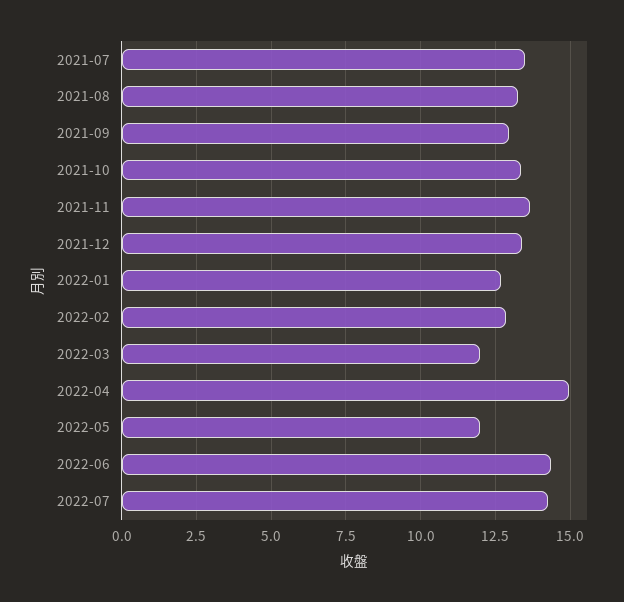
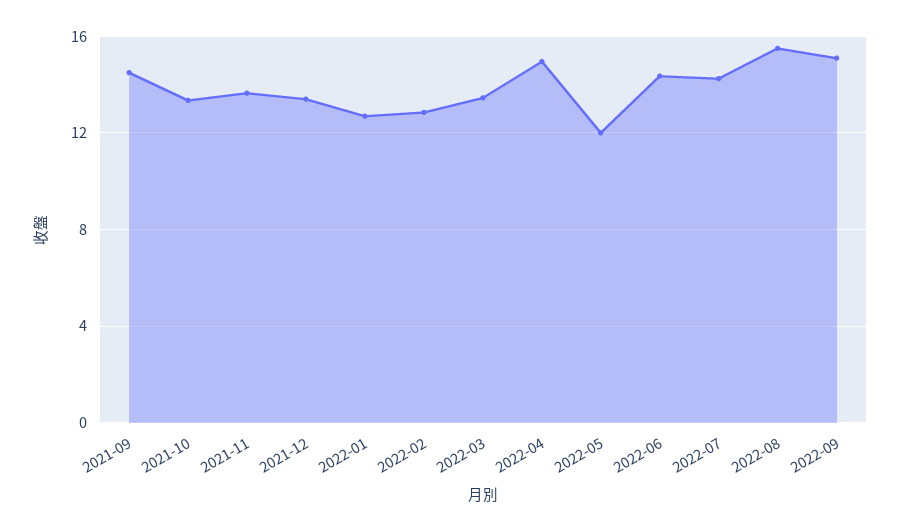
2021-07: 13.5 -> none
2021-08: 13.25 -> none
2021-09: 13 -> 14.5
2022-03: 12 -> 13.5
2022-08: none -> 15.5
2022-09: none -> 15

